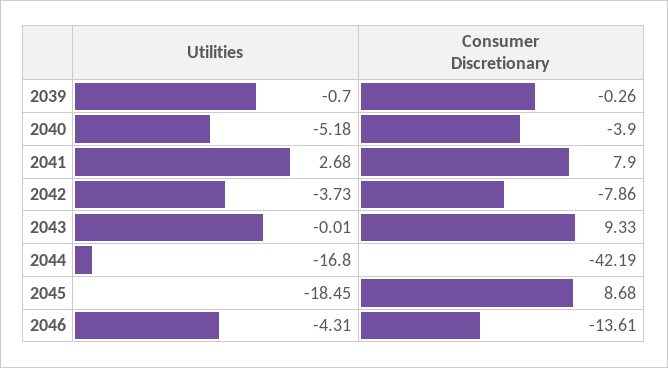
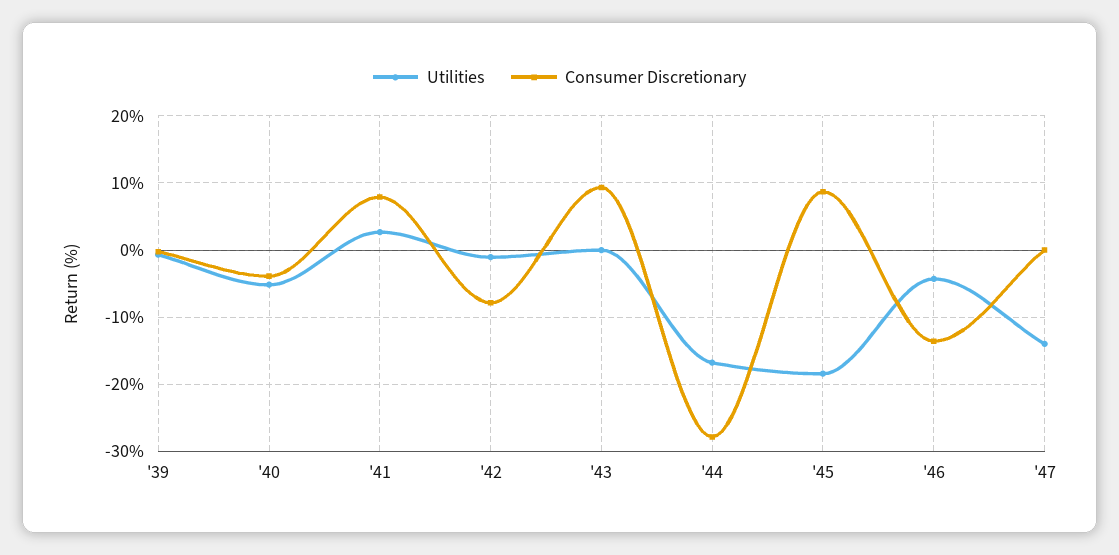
Utilities, 2042: -3.73 -> -1
Consumer Discretionary, 2044: -42.19 -> -28
Utilities, '47: none -> -14
Consumer Discretionary, '47: none -> 0

